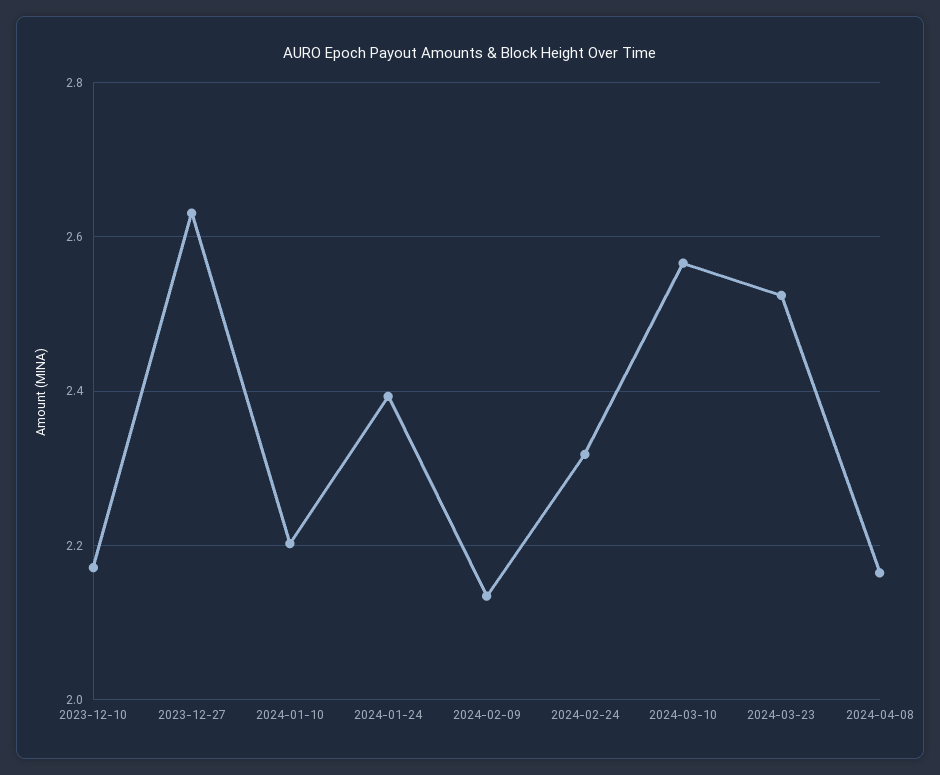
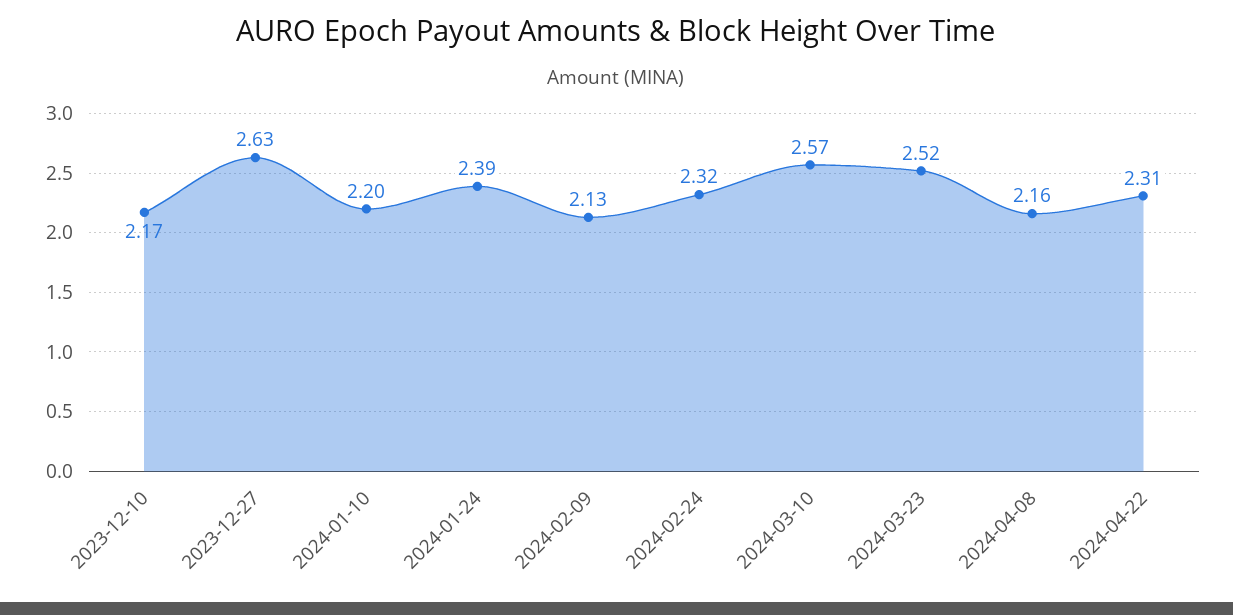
2024-04-22: none -> 2.31

